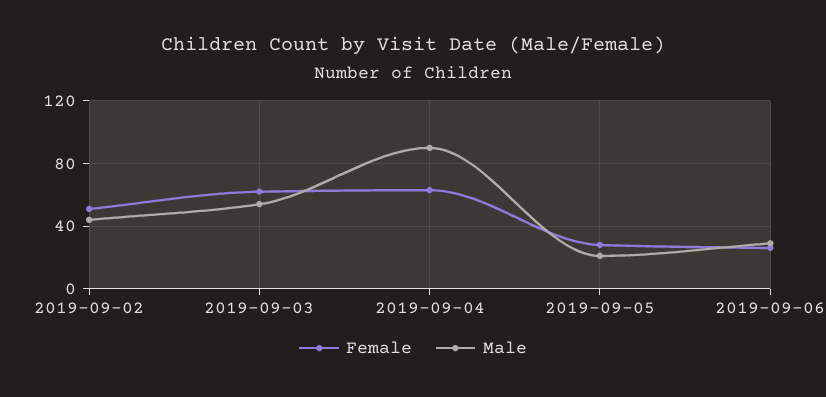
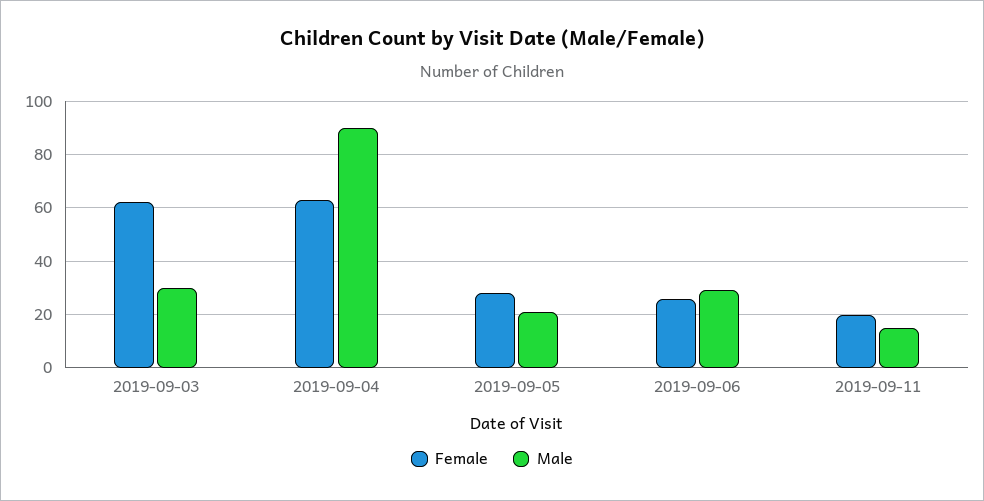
Female, 2019-09-02: 50 -> none
Male, 2019-09-02: 45 -> none
Male, 2019-09-03: 55 -> 30
Female, 2019-09-11: none -> 20
Male, 2019-09-11: none -> 15

